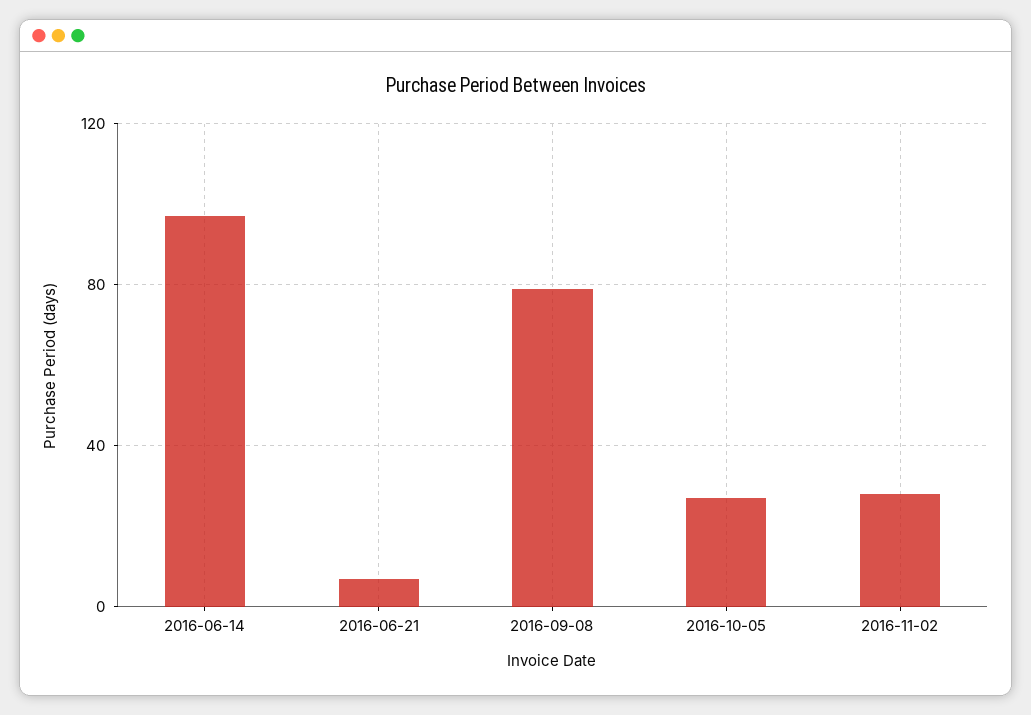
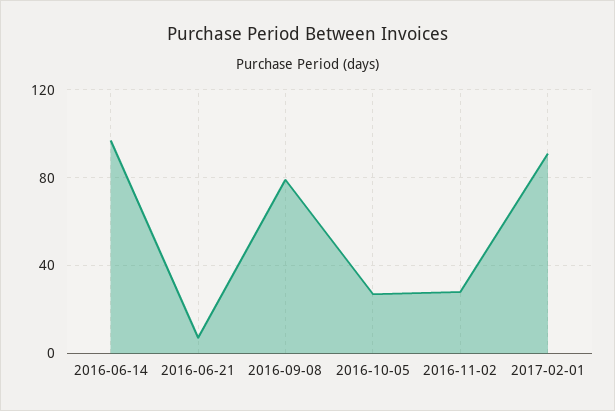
2017-02-01: none -> 90

